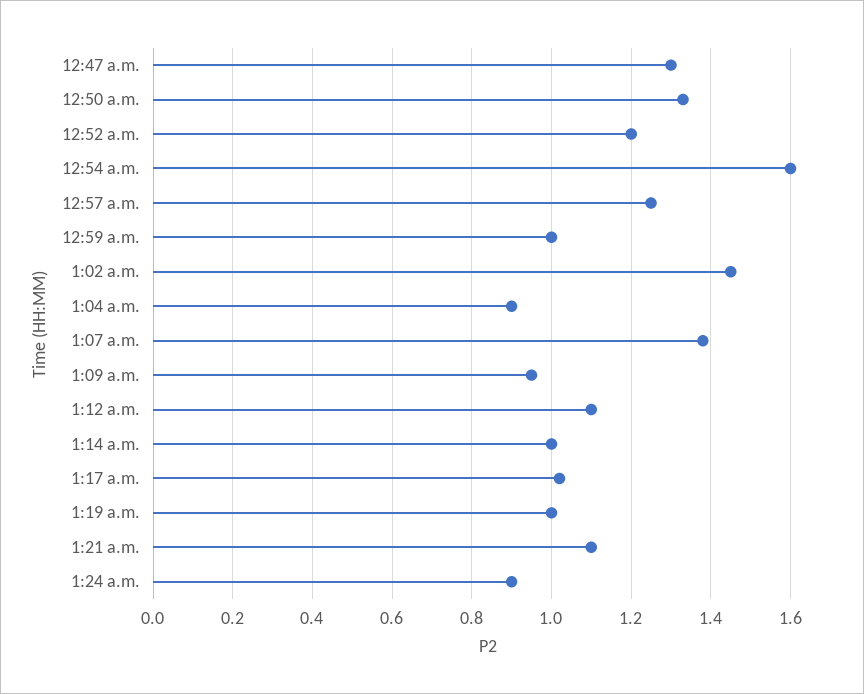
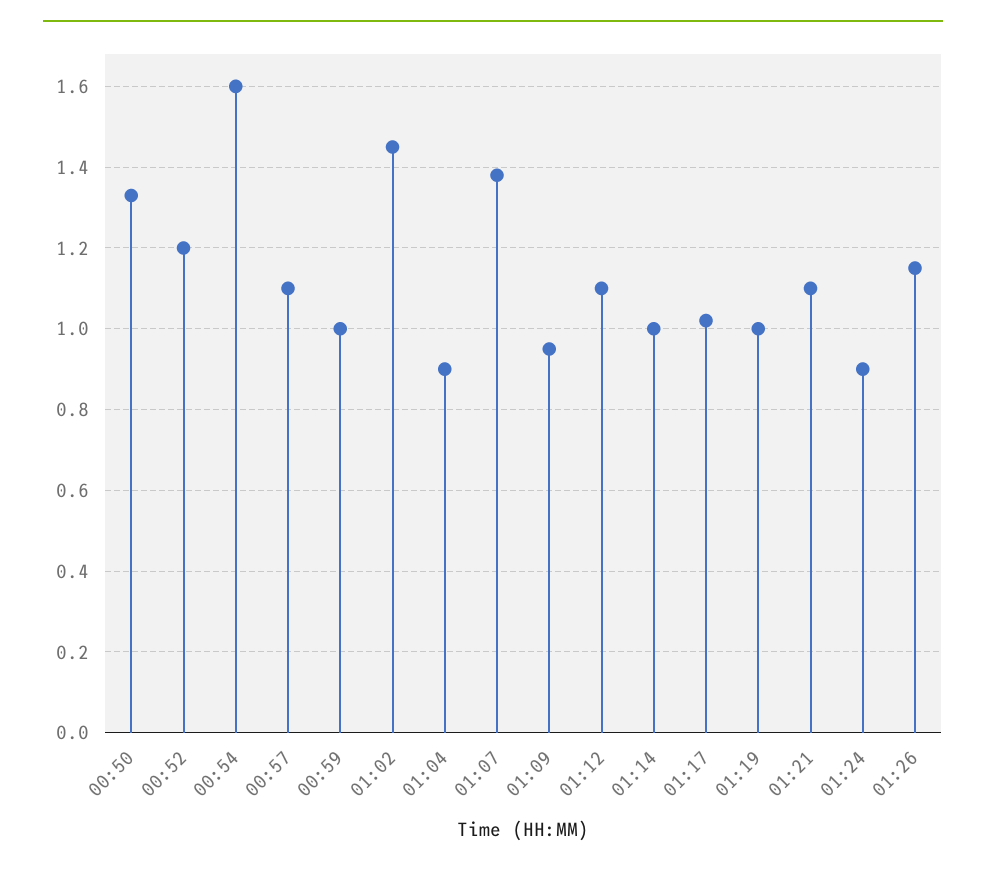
12:47 a.m.: 1.3 -> none
12:57 a.m.: 1.25 -> 1.1
01:26: none -> 1.15

